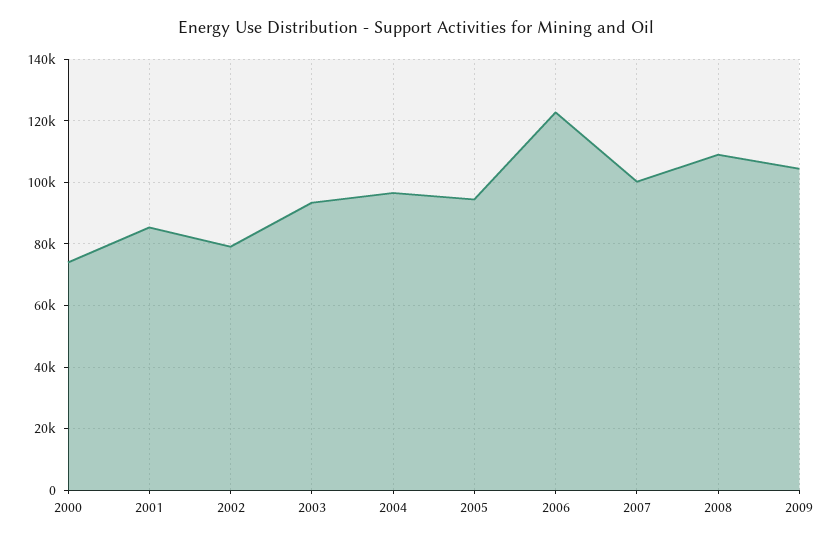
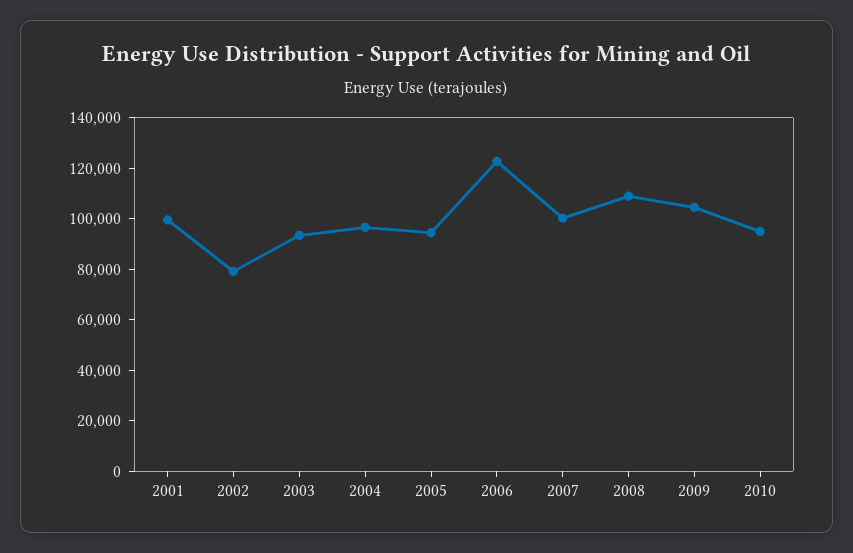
2000: 74000 -> none
2001: 86000 -> 100000
2010: none -> 95000

